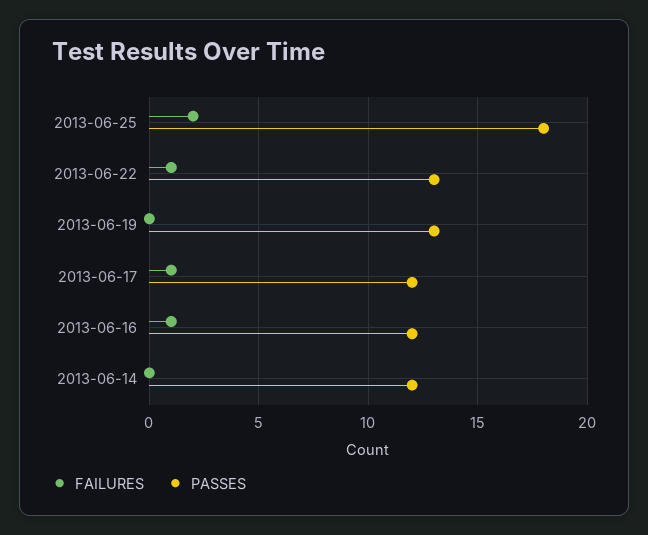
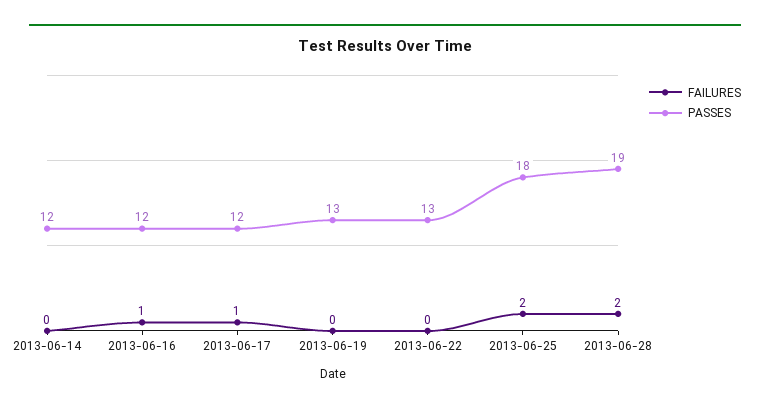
FAILURES, 2013-06-22: 1 -> 0
FAILURES, 2013-06-28: none -> 2
PASSES, 2013-06-28: none -> 19

